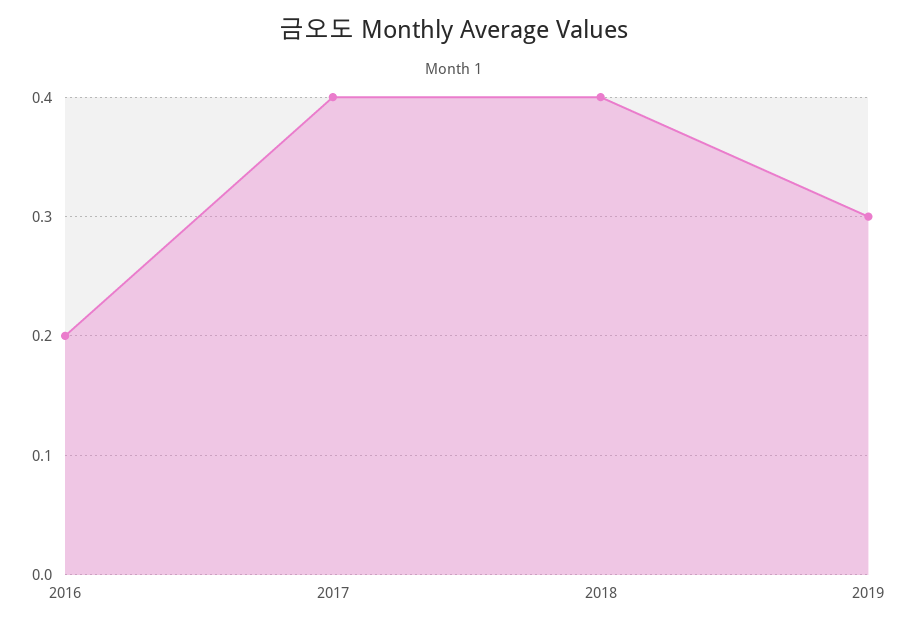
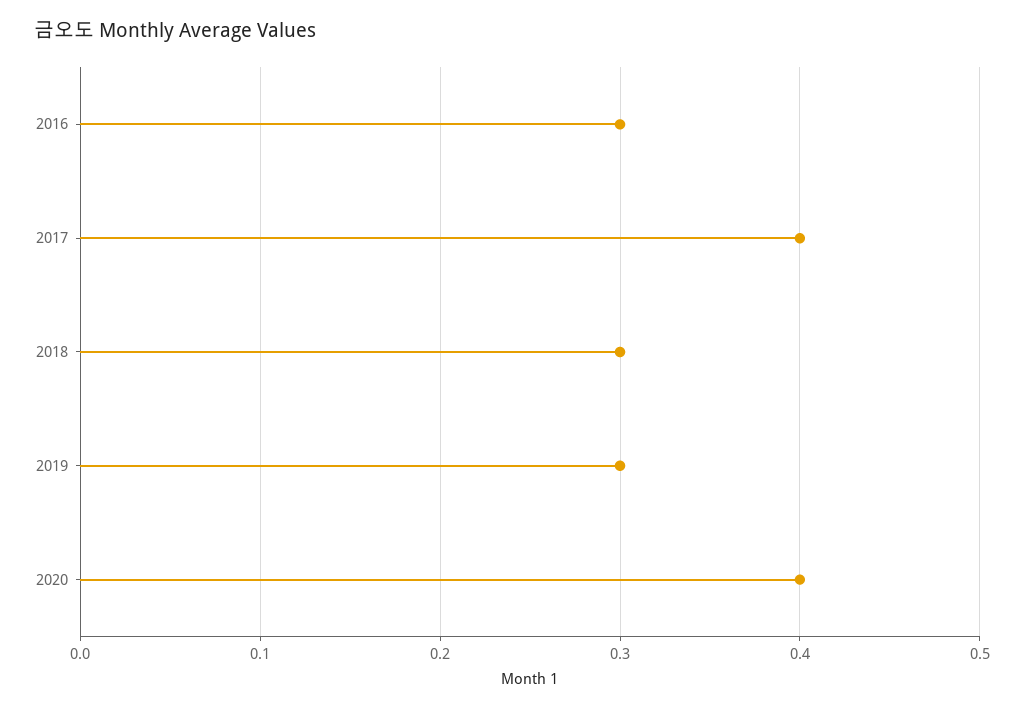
2016: 0.2 -> 0.3
2018: 0.4 -> 0.3
2020: none -> 0.4

